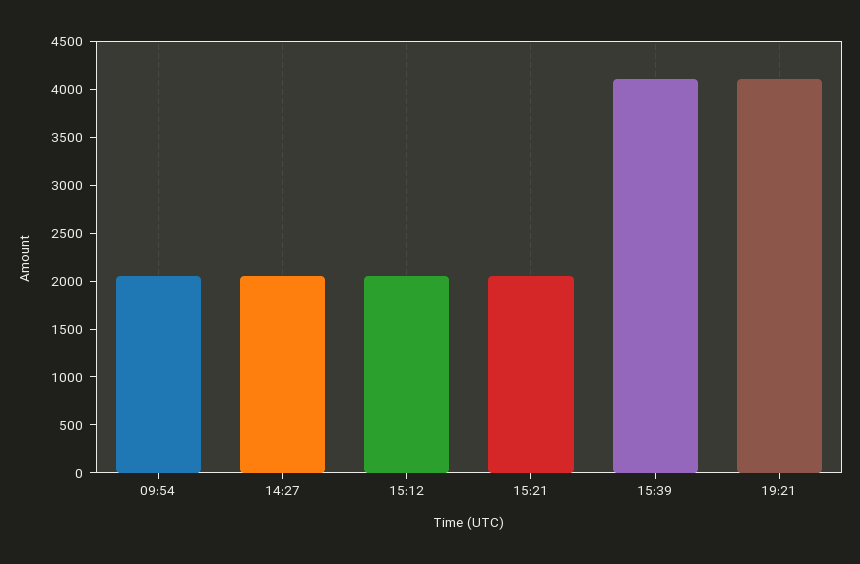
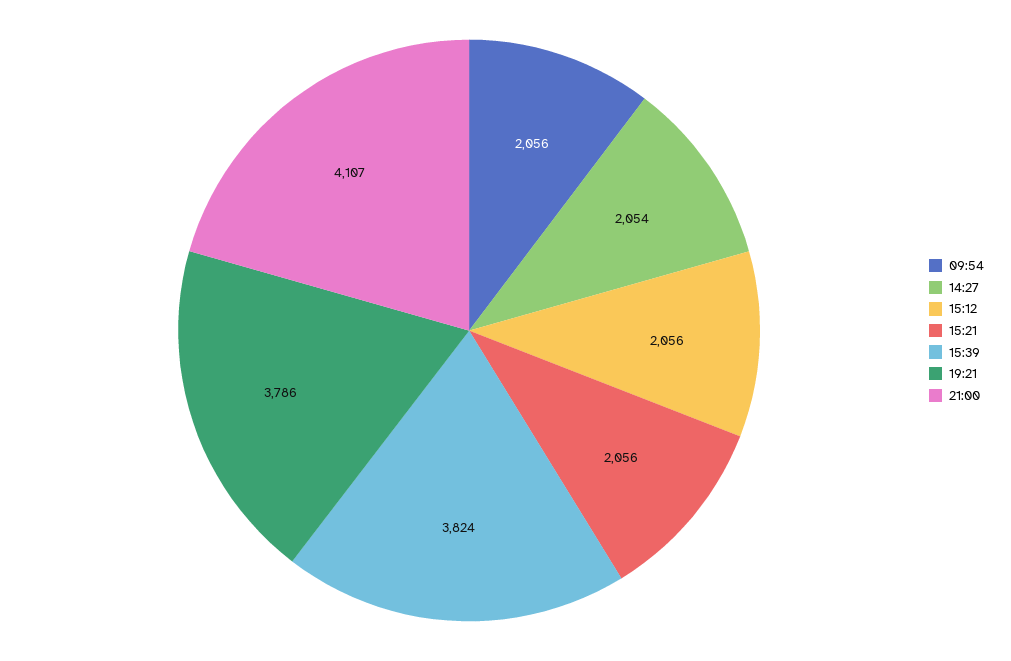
15:39: 4100 -> 3824
19:21: 4100 -> 3786
21:00: none -> 4107

